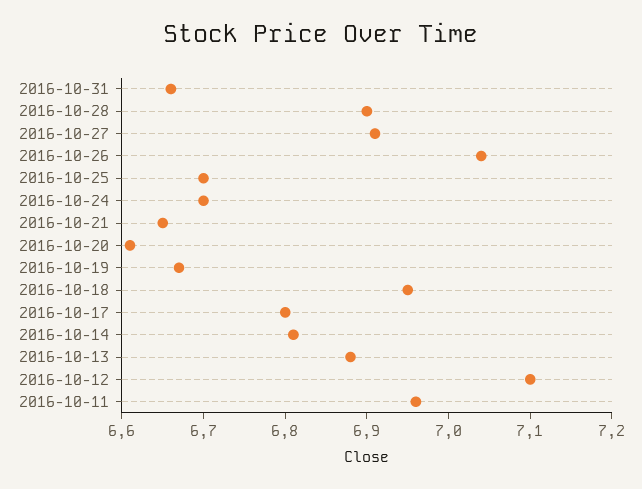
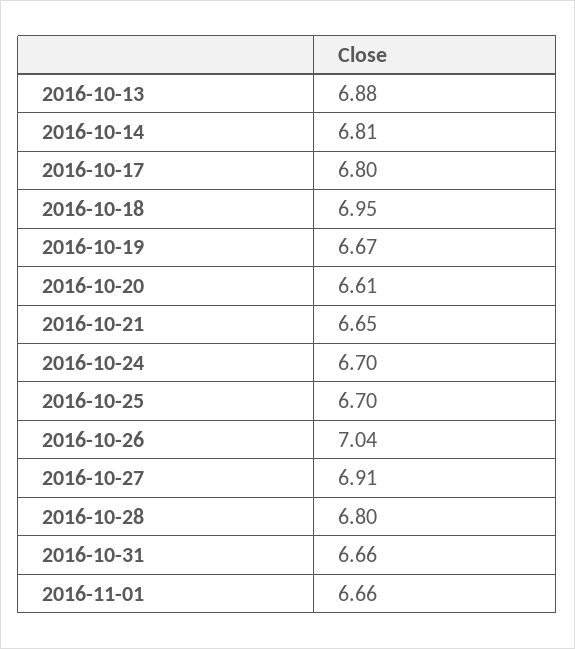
2016-10-28: 6.9 -> 6.8
2016-10-12: 7.1 -> none
2016-10-11: 6.96 -> none
2016-11-01: none -> 6.66

